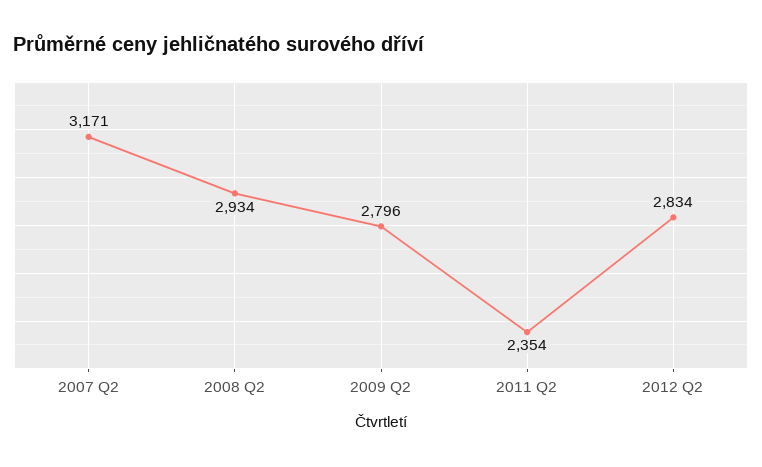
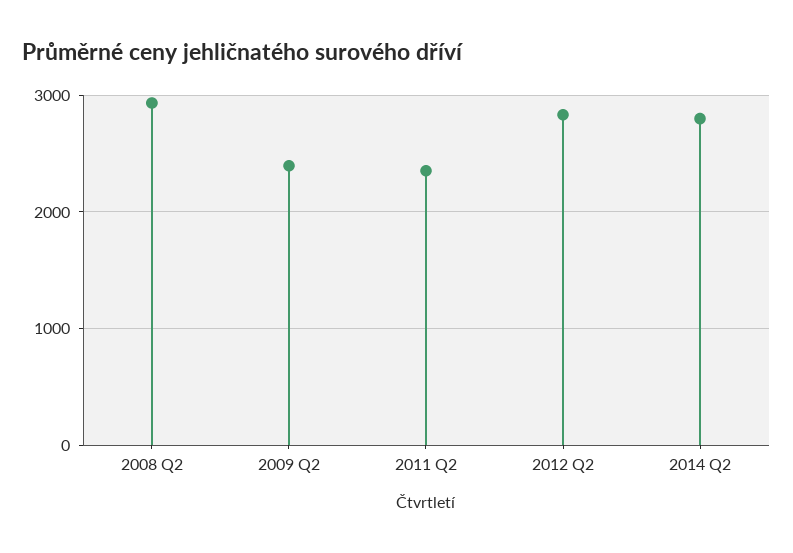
2007 Q2: 3171 -> none
2009 Q2: 2796 -> 2400
2014 Q2: none -> 2800

